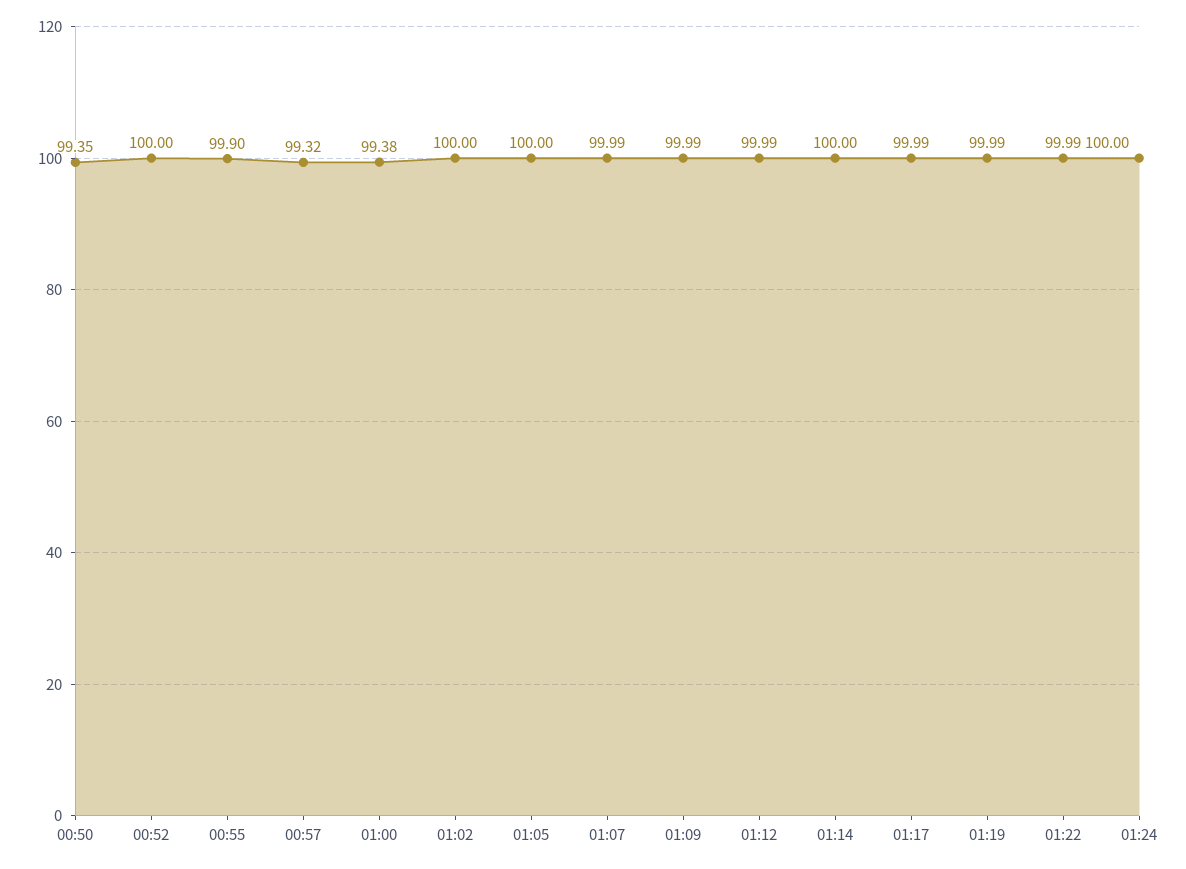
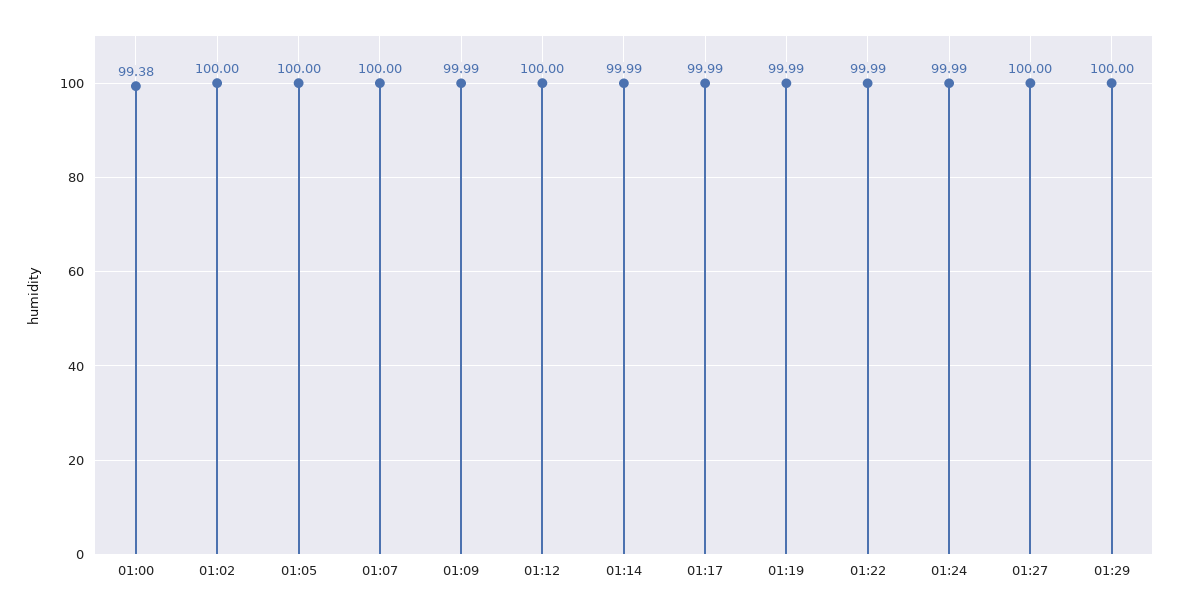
00:50: 99.35 -> none
00:52: 100 -> none
00:55: 99.9 -> none
00:57: 99.32 -> none
01:07: 99.99 -> 100
01:12: 99.99 -> 100
01:14: 100 -> 99.99
01:24: 100 -> 99.99
01:27: none -> 100
01:29: none -> 100

